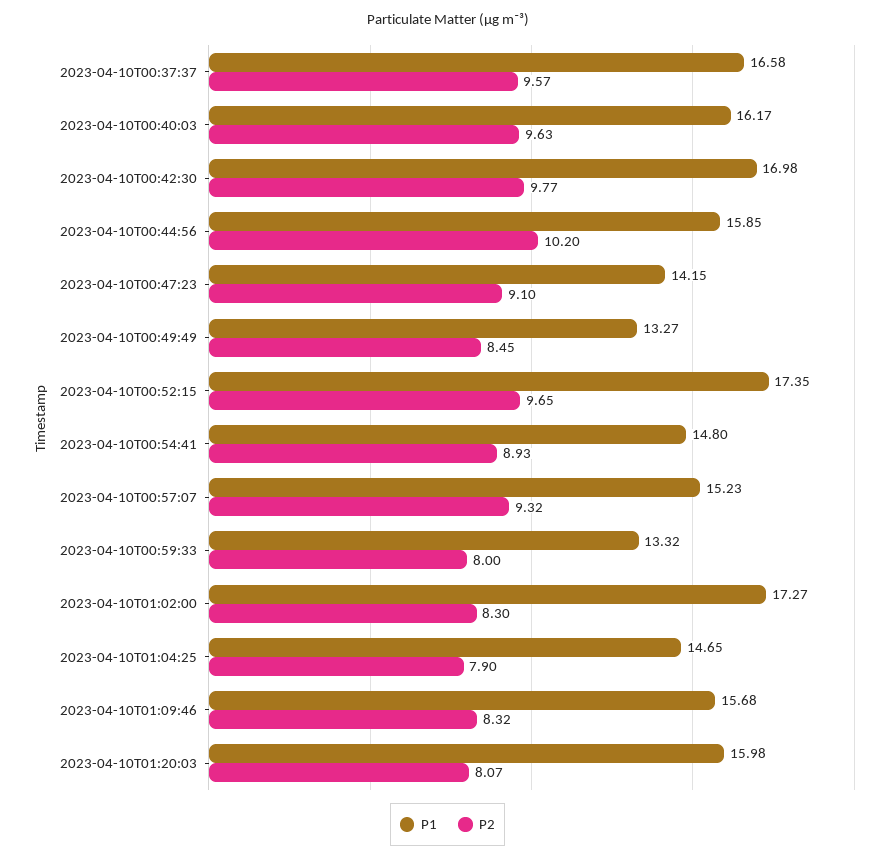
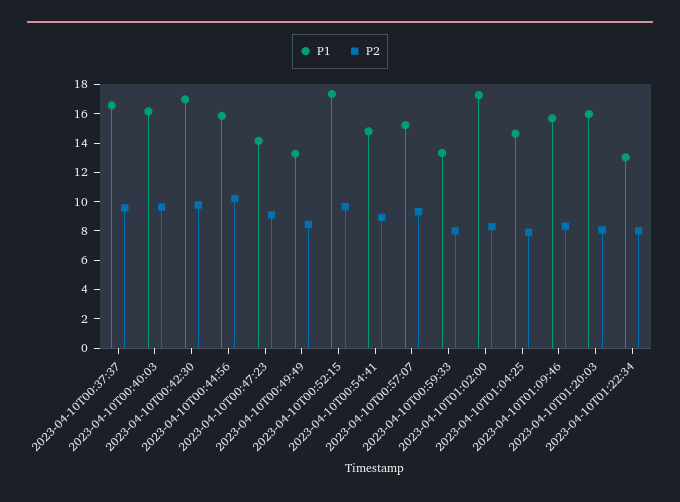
P1, 2023-04-10T01:22:34: none -> 13
P2, 2023-04-10T01:22:34: none -> 8

